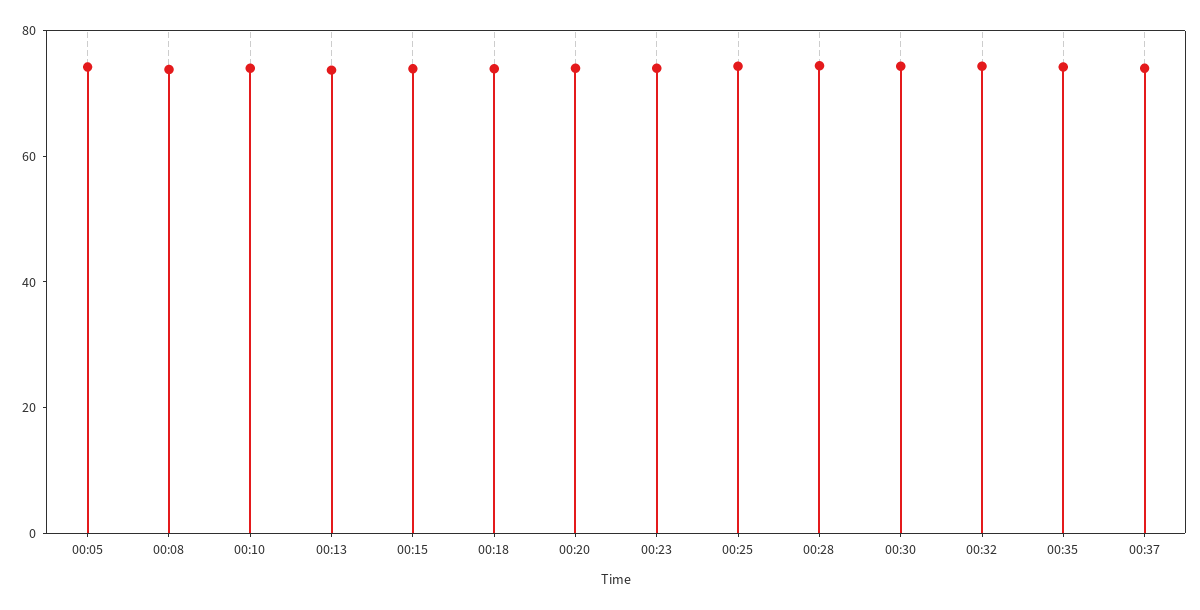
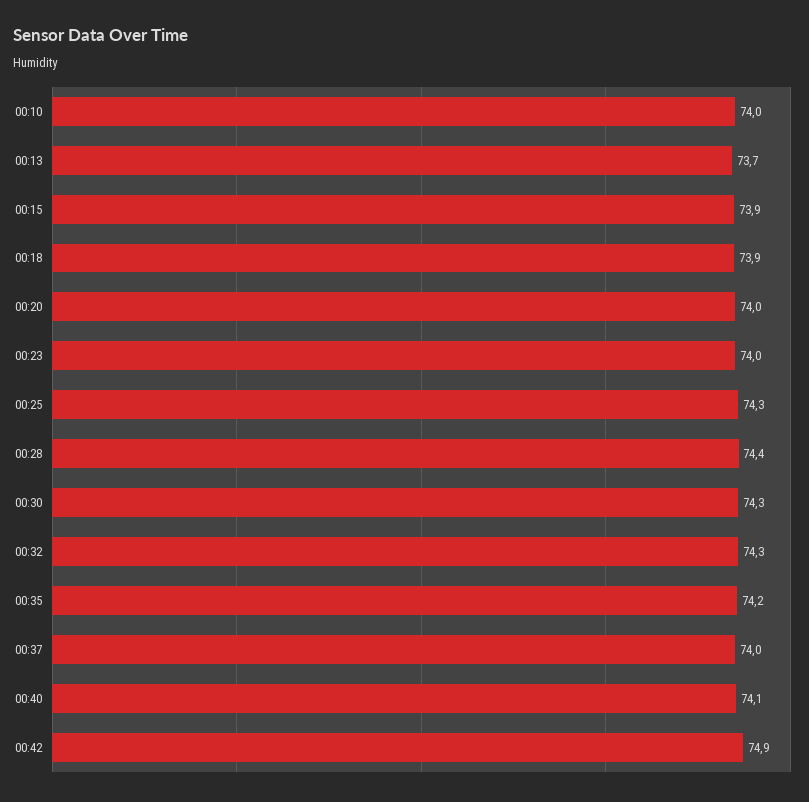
00:05: 75 -> none
00:08: 75 -> none
00:40: none -> 74.1
00:42: none -> 74.9

